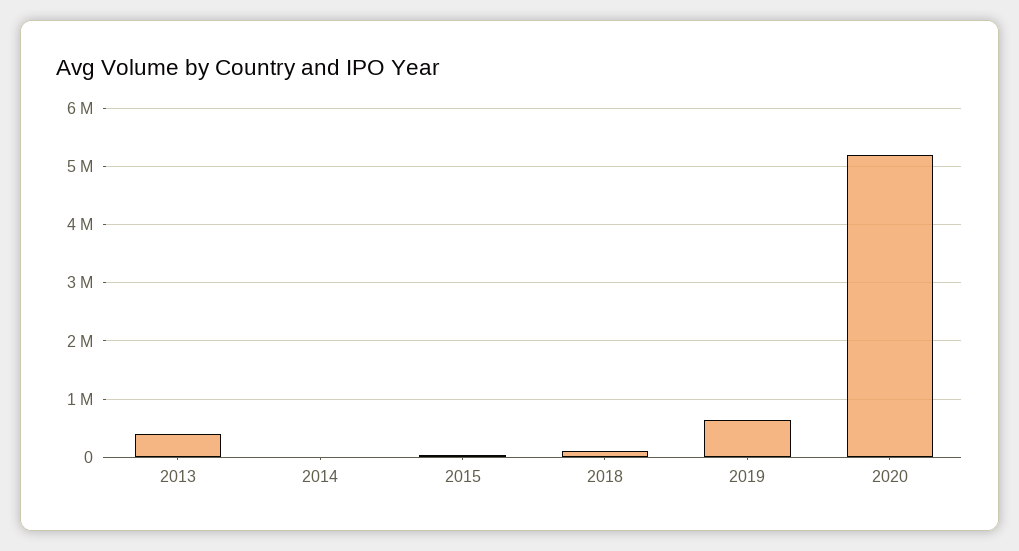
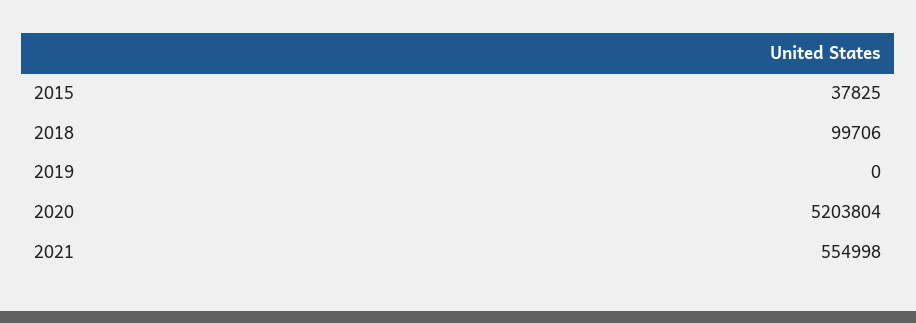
2013: 400000 -> none
2014: 0 -> none
2019: 600000 -> 0
2021: none -> 554998

